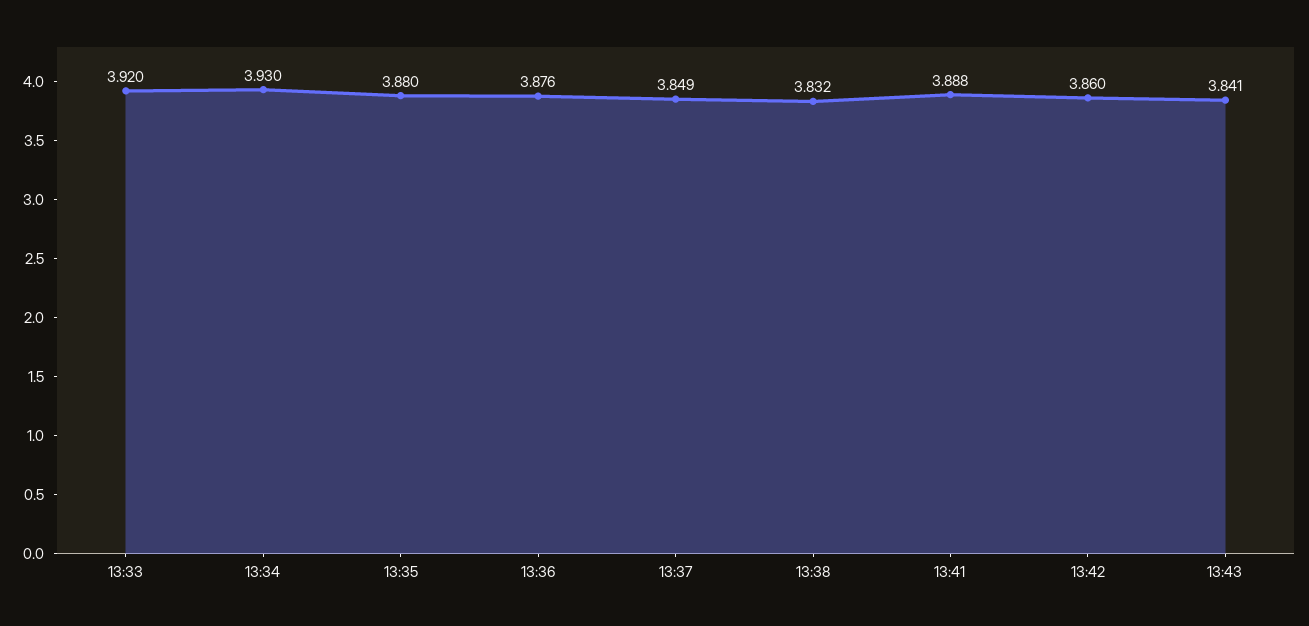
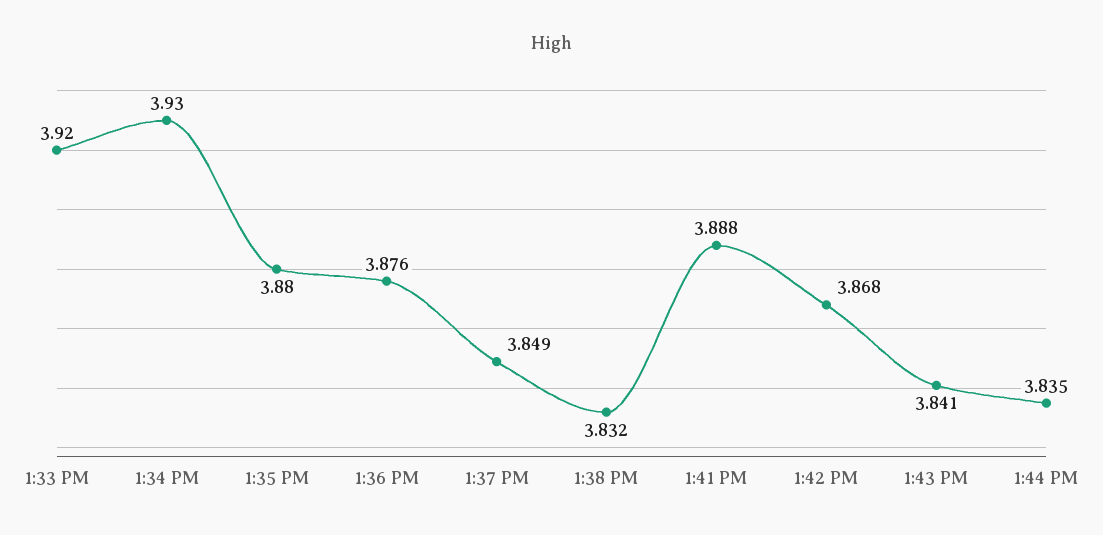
13:42: 3.86 -> 3.868
1:44 PM: none -> 3.835

